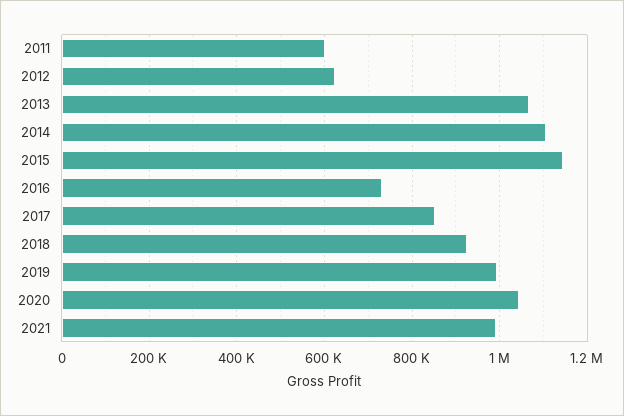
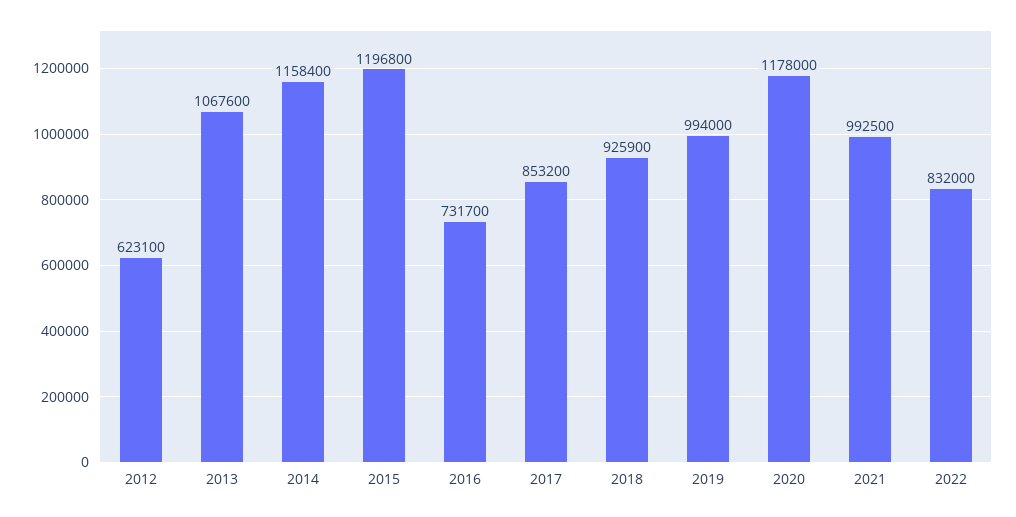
2011: 600000 -> none
2014: 1100000 -> 1158400
2015: 1140000 -> 1196800
2020: 1040000 -> 1178000
2022: none -> 832000

